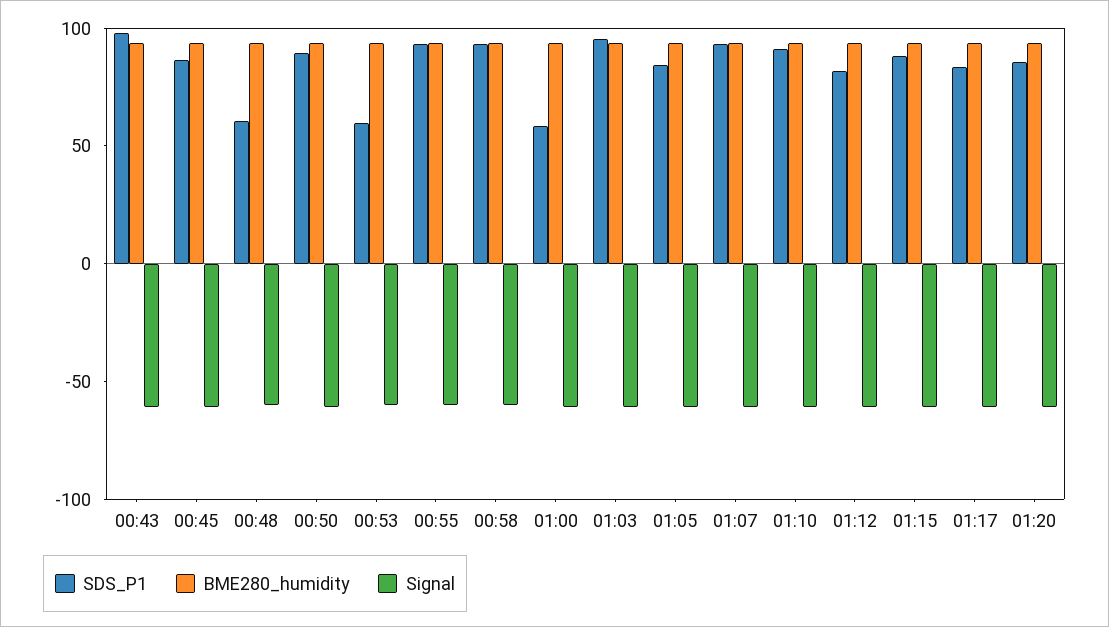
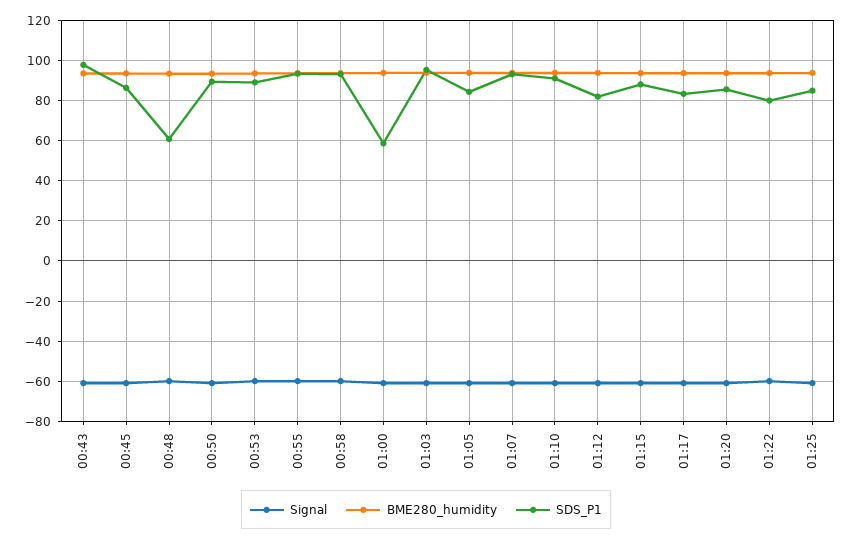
SDS_P1, 00:53: 60 -> 90
Signal, 01:22: none -> -60
BME280_humidity, 01:22: none -> 95
SDS_P1, 01:22: none -> 80
Signal, 01:25: none -> -60
BME280_humidity, 01:25: none -> 95
SDS_P1, 01:25: none -> 85

